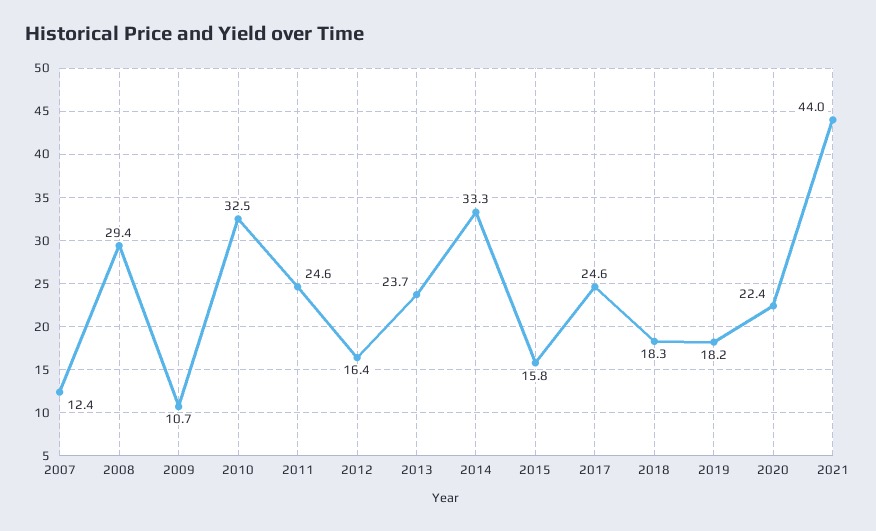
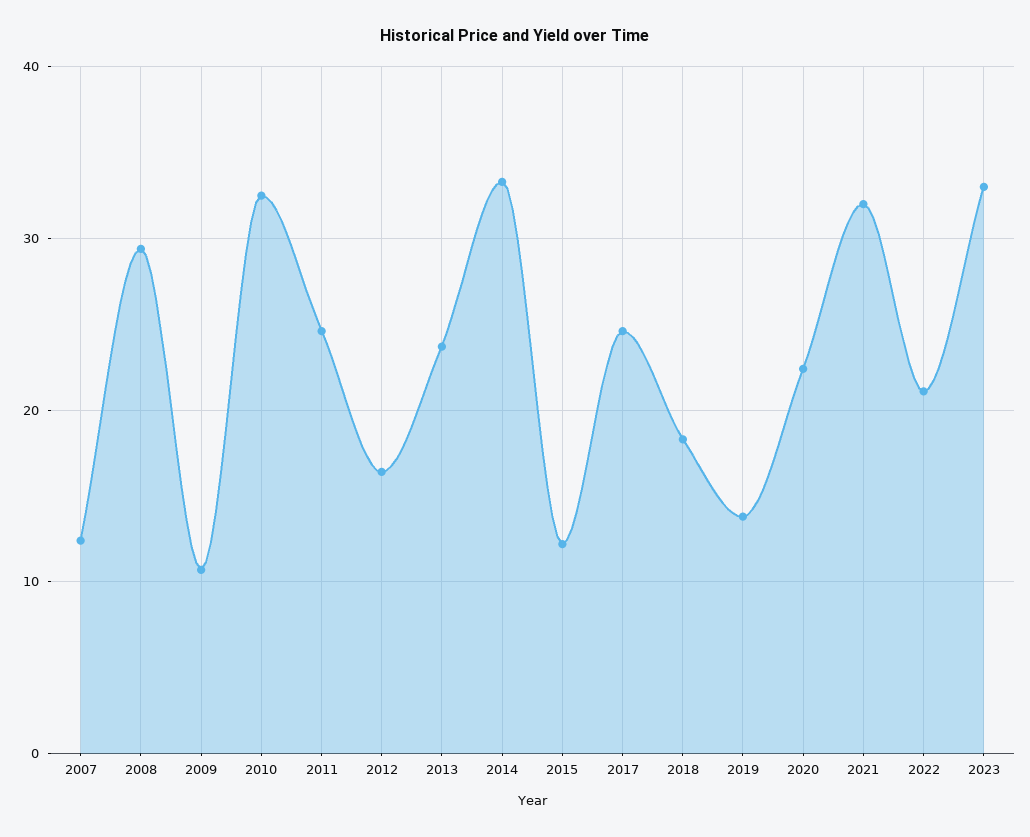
2015: 15.8 -> 12
2019: 18.2 -> 14
2021: 44 -> 32
2022: none -> 21
2023: none -> 33

